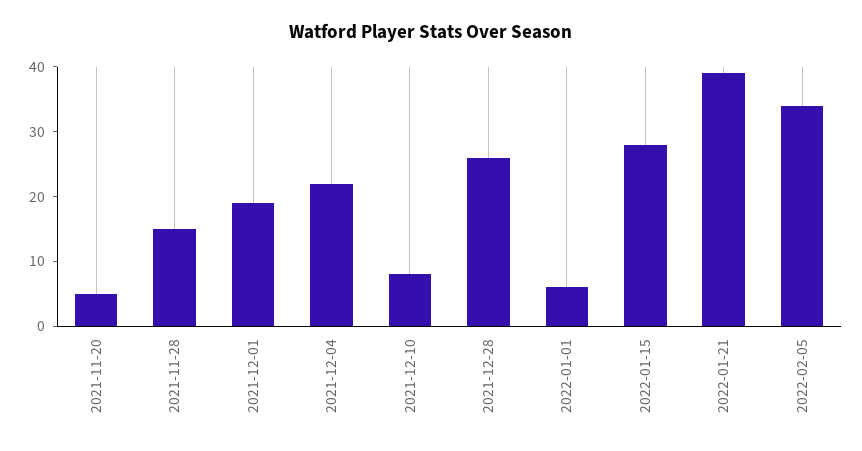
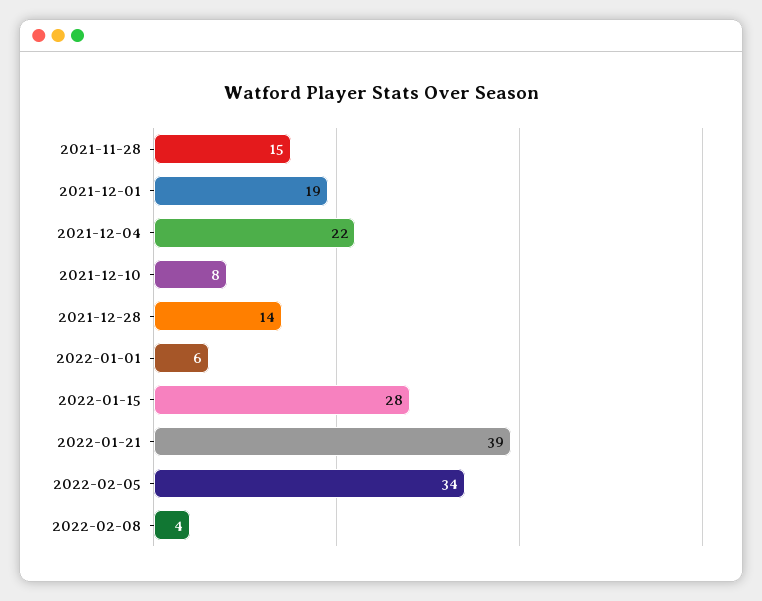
2021-11-20: 5 -> none
2021-12-28: 25 -> 14
2022-02-08: none -> 4

